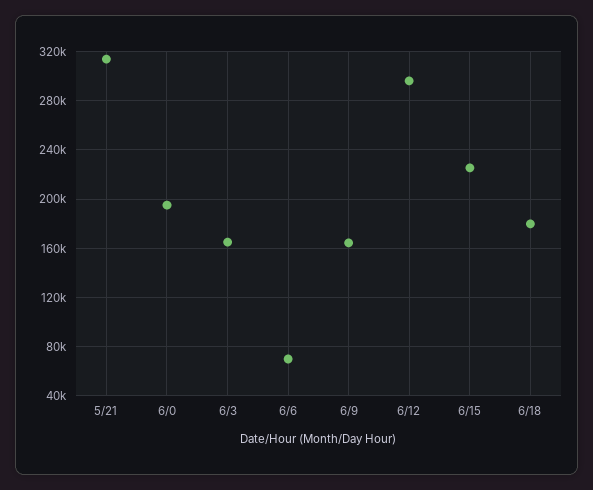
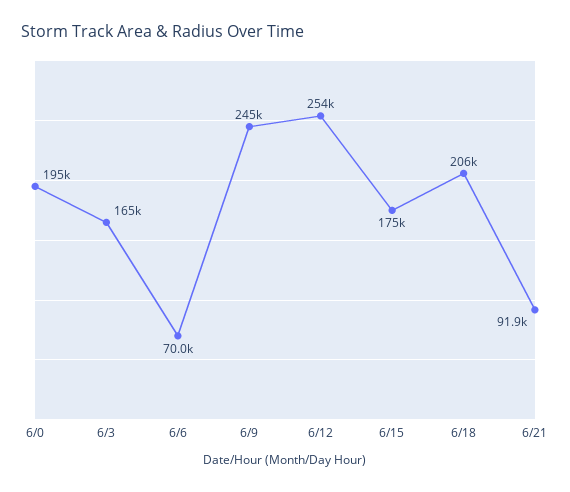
5/21: 315000 -> none
6/9: 165000 -> 245000
6/12: 295000 -> 254000
6/15: 225000 -> 175000
6/18: 180000 -> 206000
6/21: none -> 91900

